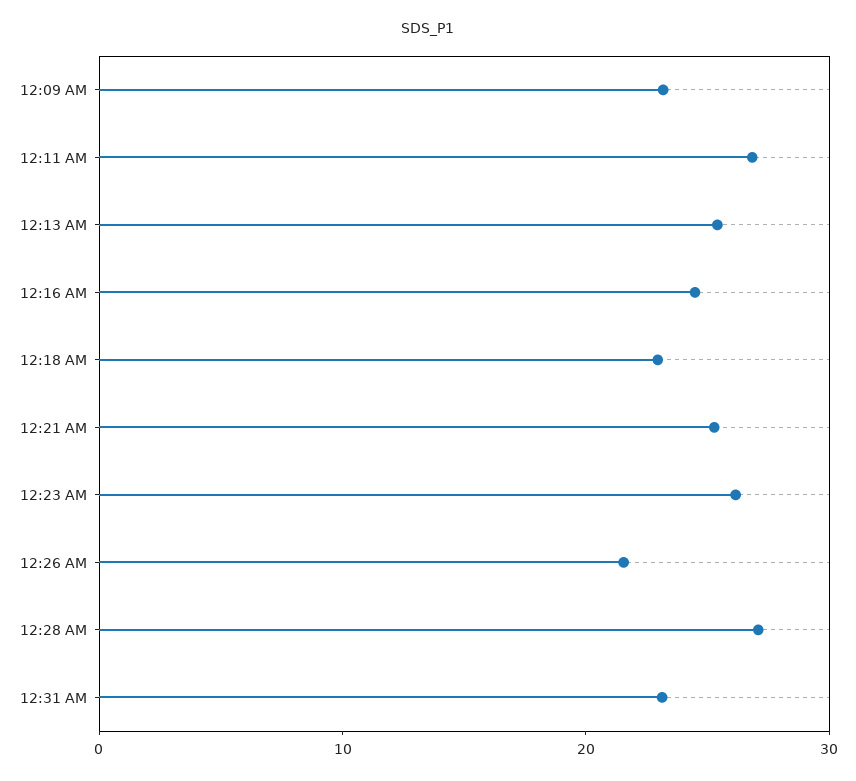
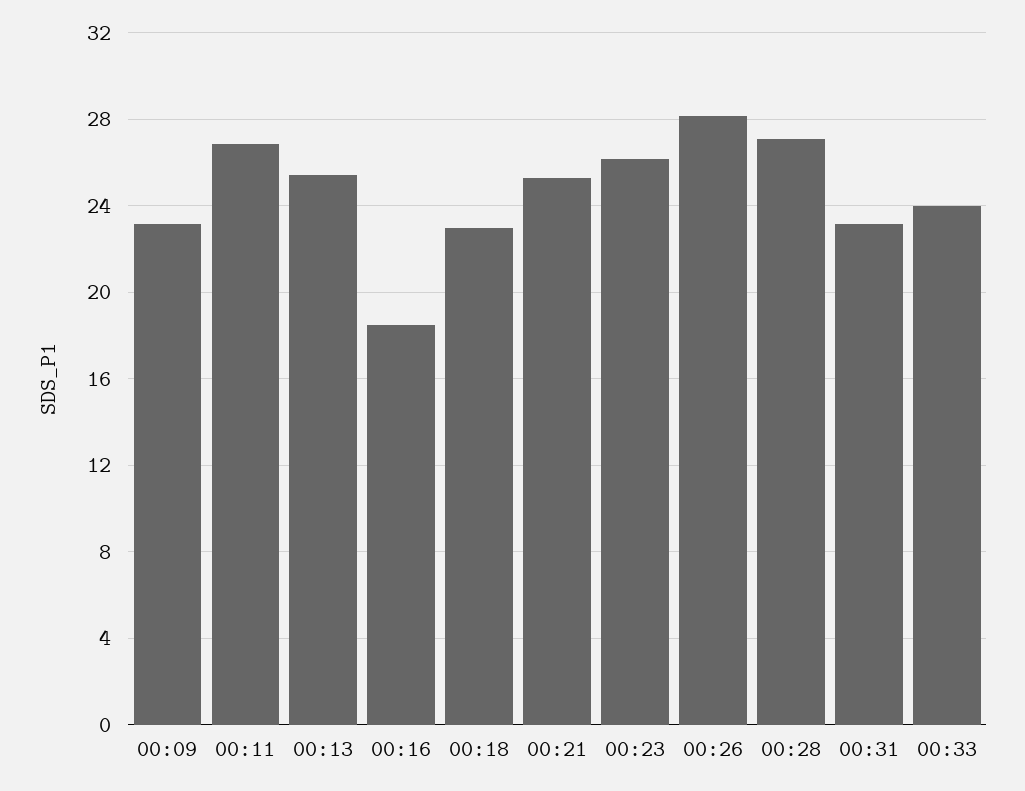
12:16 AM: 24 -> 18.5
12:26 AM: 22 -> 28
00:33: none -> 24

